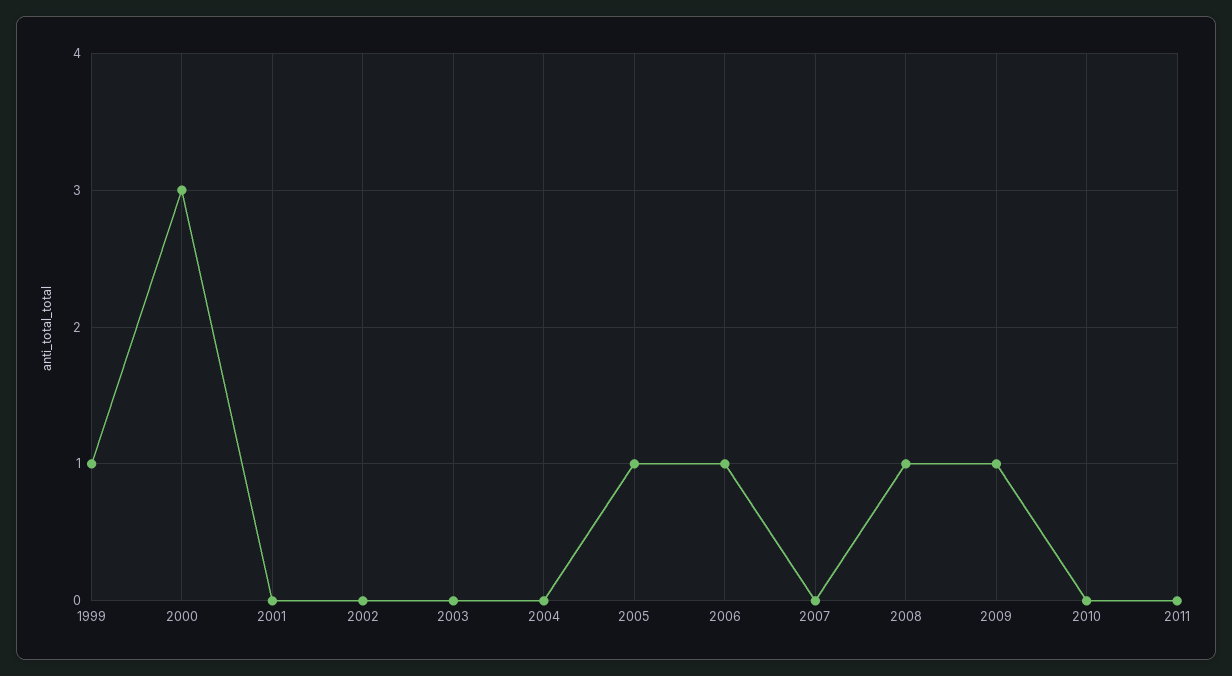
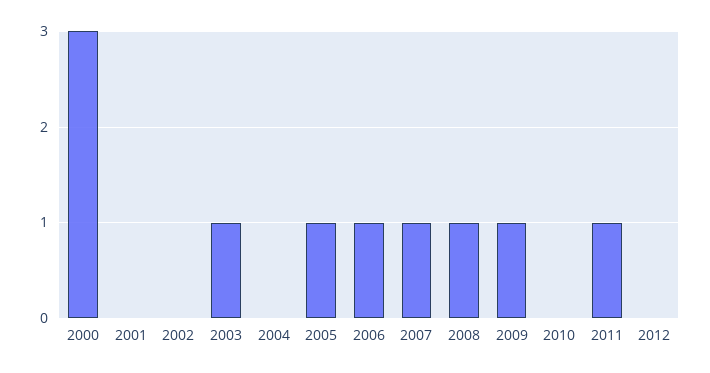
1999: 1 -> none
2003: 0 -> 1
2007: 0 -> 1
2011: 0 -> 1
2012: none -> 0

